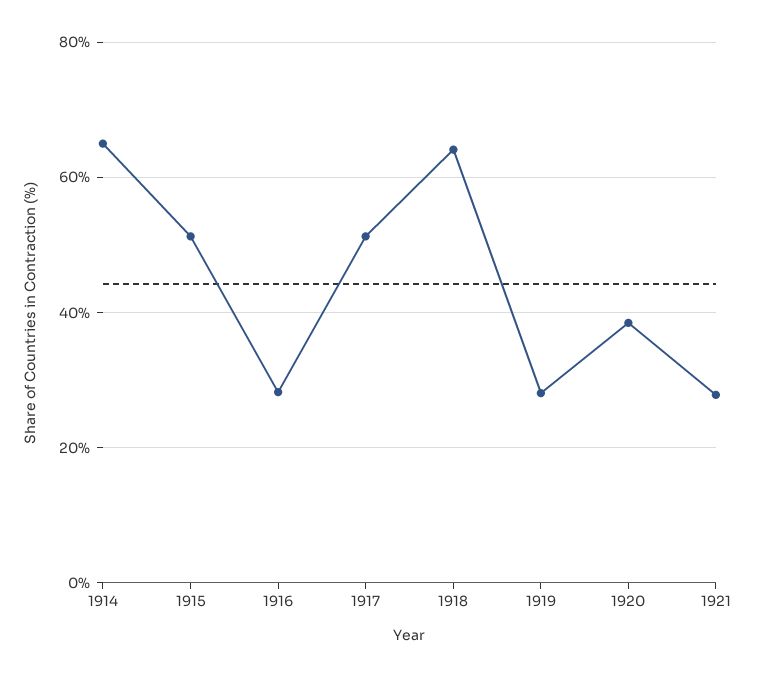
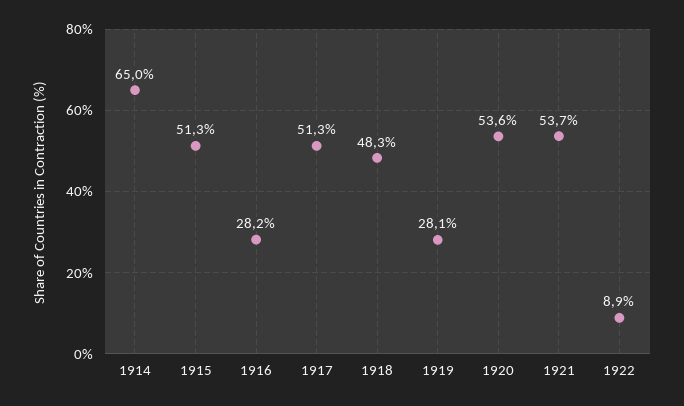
1918: 64 -> 48.3
1920: 38 -> 53.6
1921: 28 -> 53.7
1922: none -> 8.9

